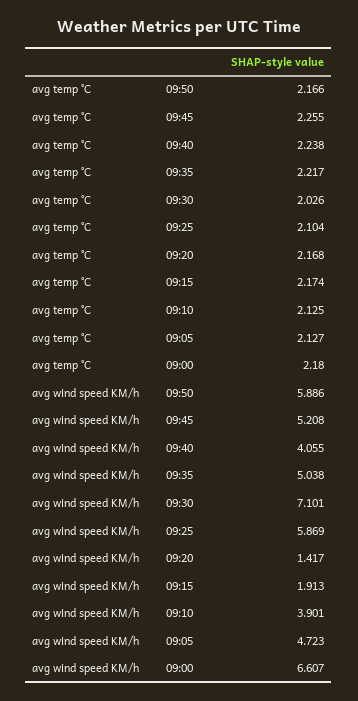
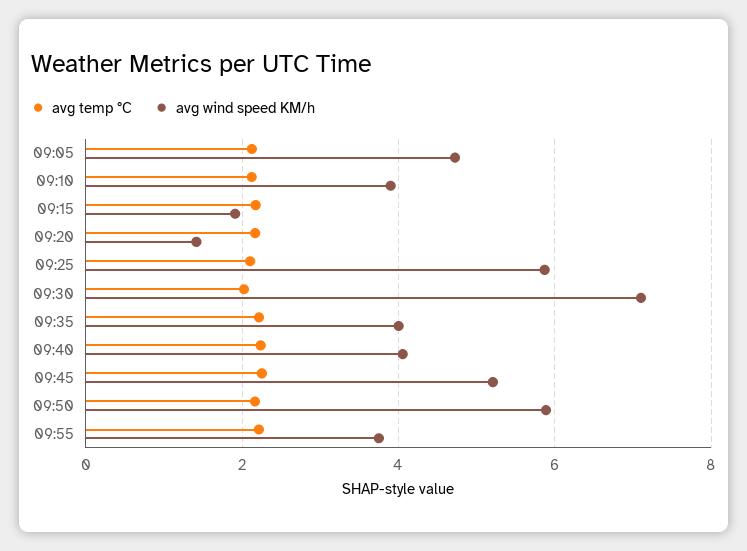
avg temp °C, 09:00: 2.18 -> none
avg wind speed KM/h, 09:35: 5.038 -> 4
avg wind speed KM/h, 09:00: 6.607 -> none
avg temp °C, 09:55: none -> 2.2
avg wind speed KM/h, 09:55: none -> 3.8

